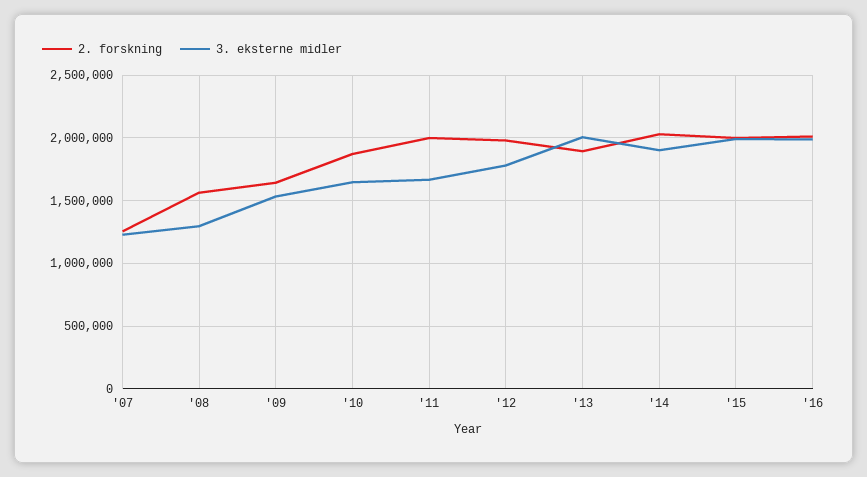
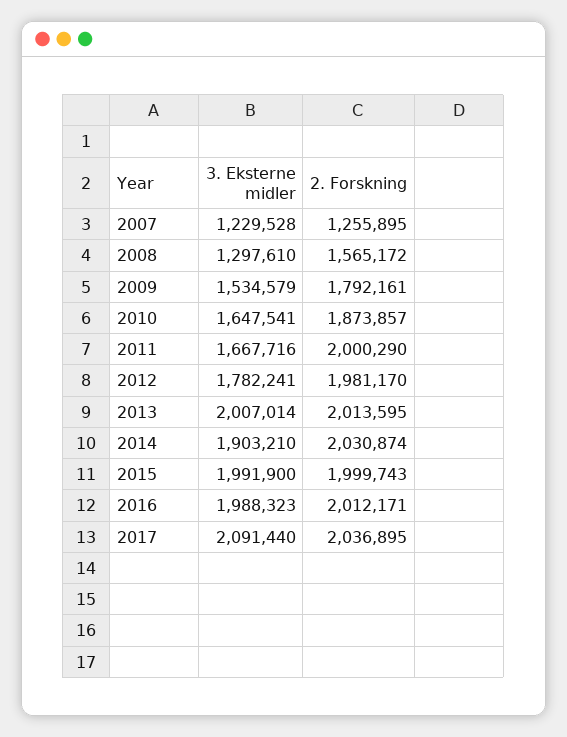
2. forskning, '09: 1650000 -> 1792161
2. forskning, '13: 1900000 -> 2013595
3. eksterne midler, 2017: none -> 2091440
2. forskning, 2017: none -> 2036895

